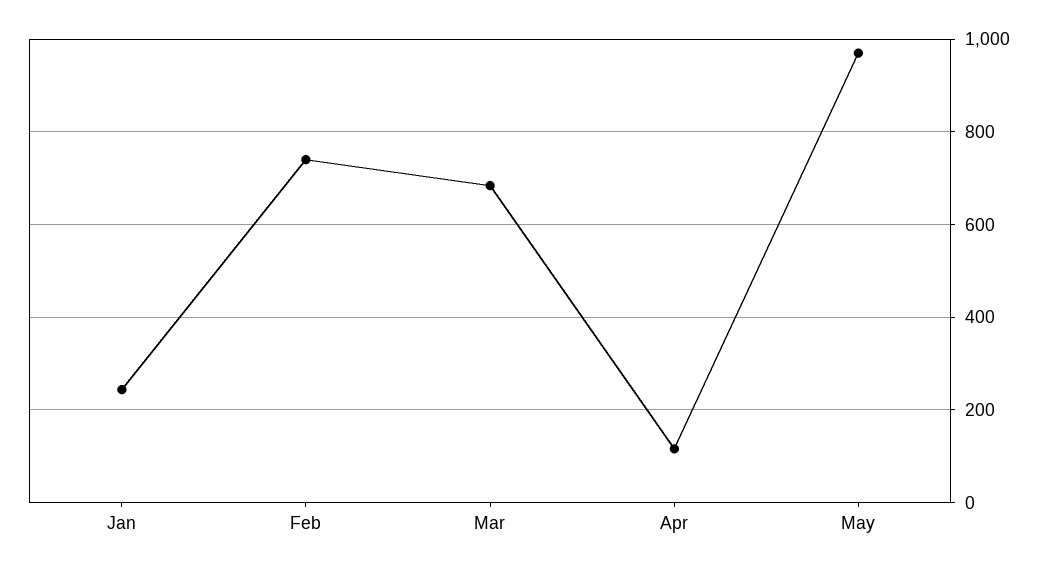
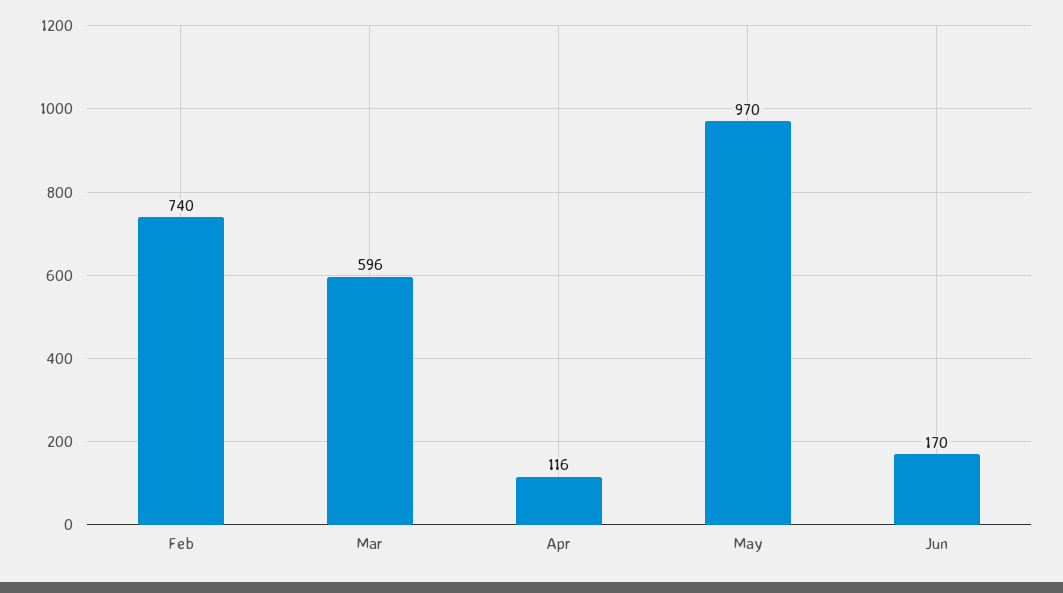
Jan: 240 -> none
Mar: 680 -> 596
Jun: none -> 170

